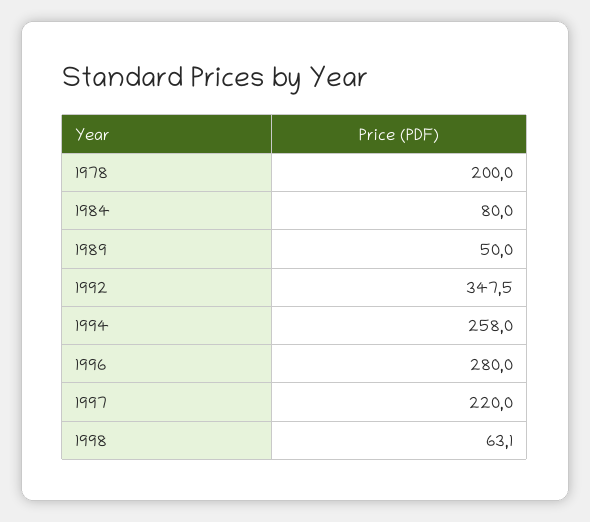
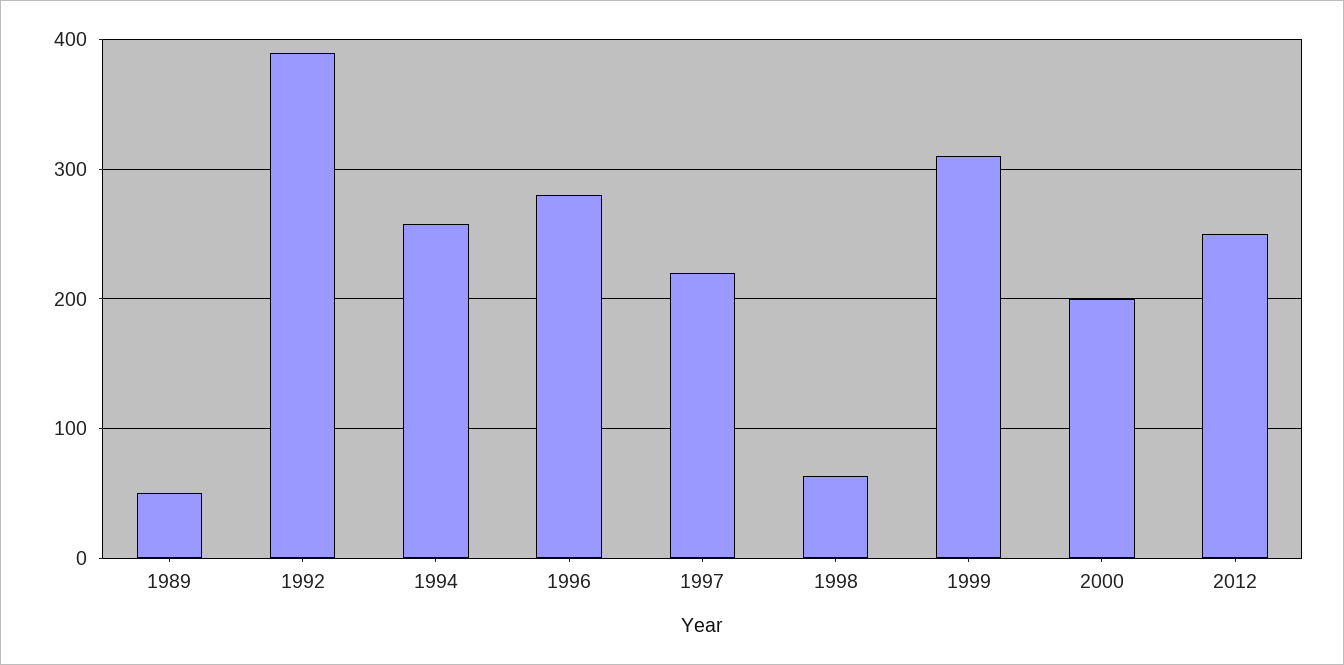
1978: 200 -> none
1984: 80 -> none
1992: 347.5 -> 390
1999: none -> 310
2000: none -> 200
2012: none -> 250

